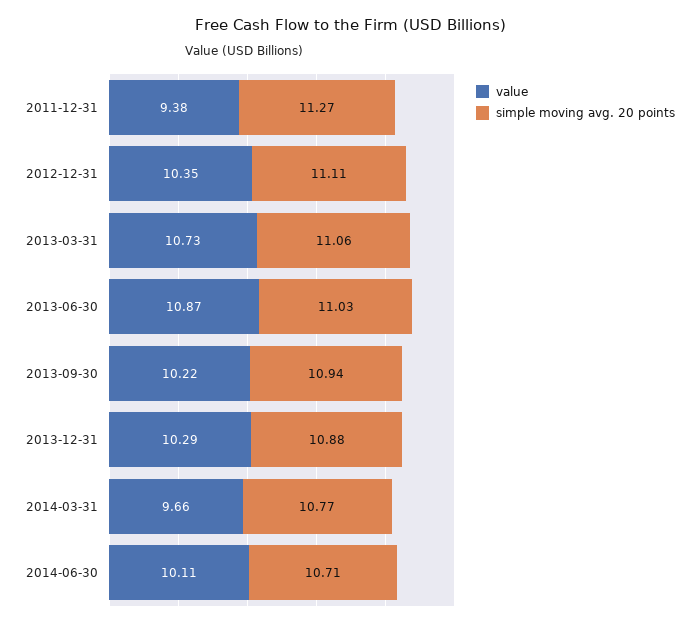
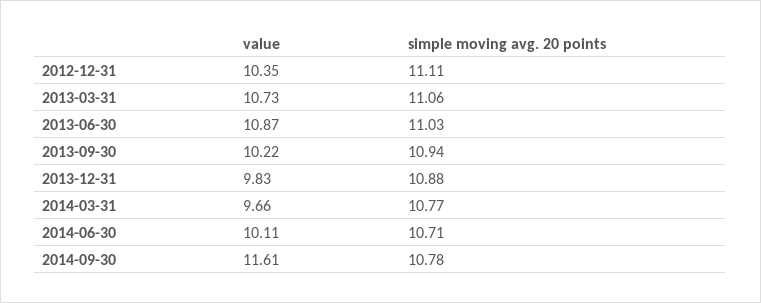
value, 2011-12-31: 9.38 -> none
simple moving avg. 20 points, 2011-12-31: 11.27 -> none
value, 2013-12-31: 10.29 -> 9.83
value, 2014-09-30: none -> 11.61
simple moving avg. 20 points, 2014-09-30: none -> 10.78

